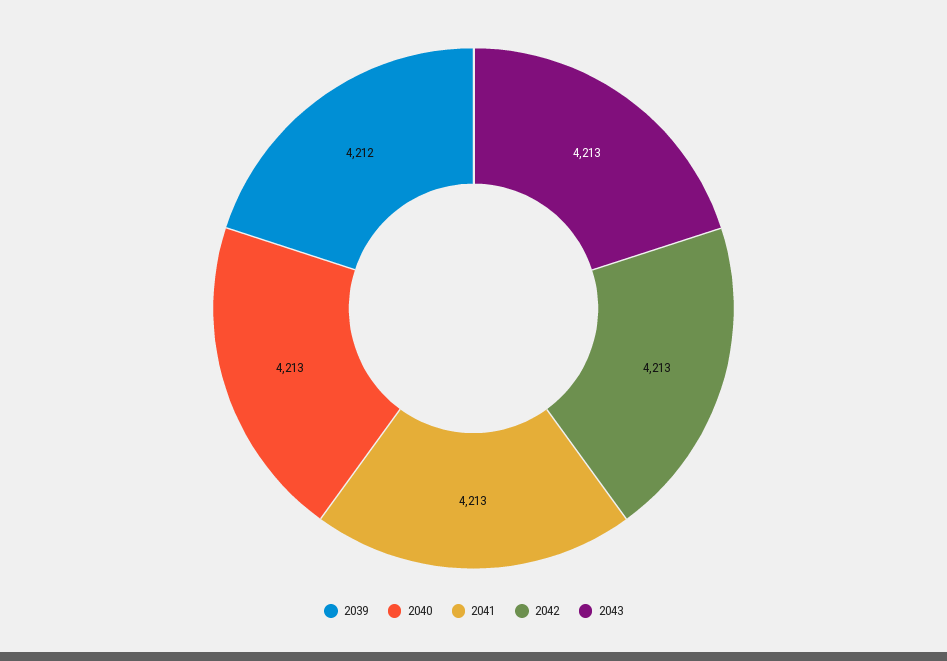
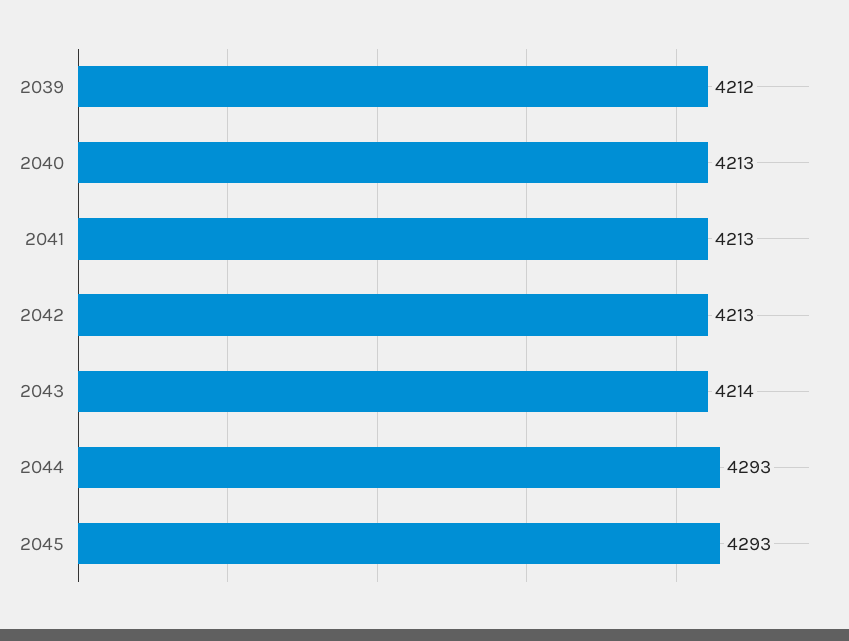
2043: 4213 -> 4214
2044: none -> 4293
2045: none -> 4293

